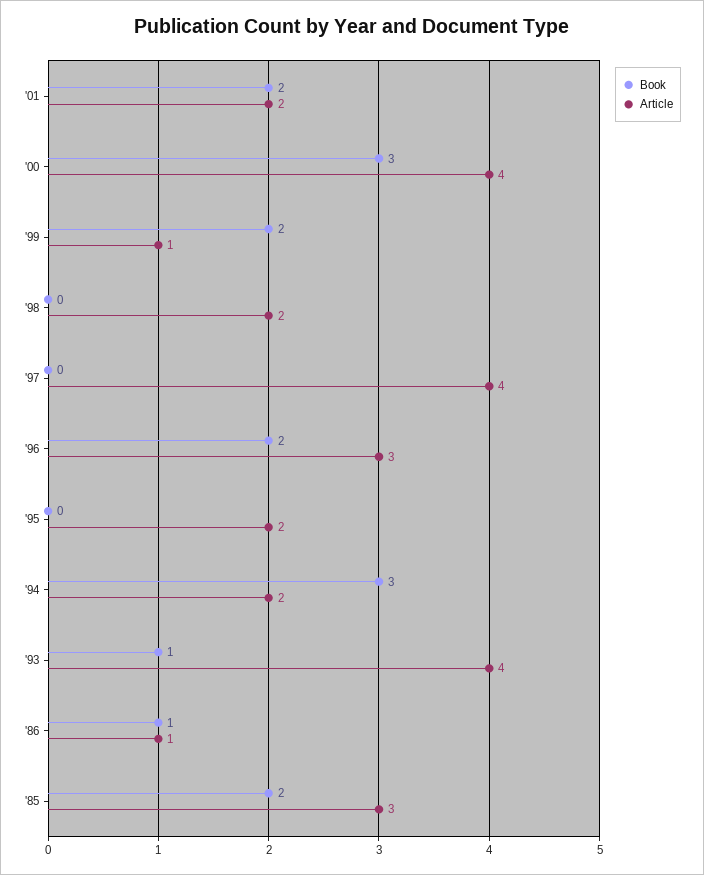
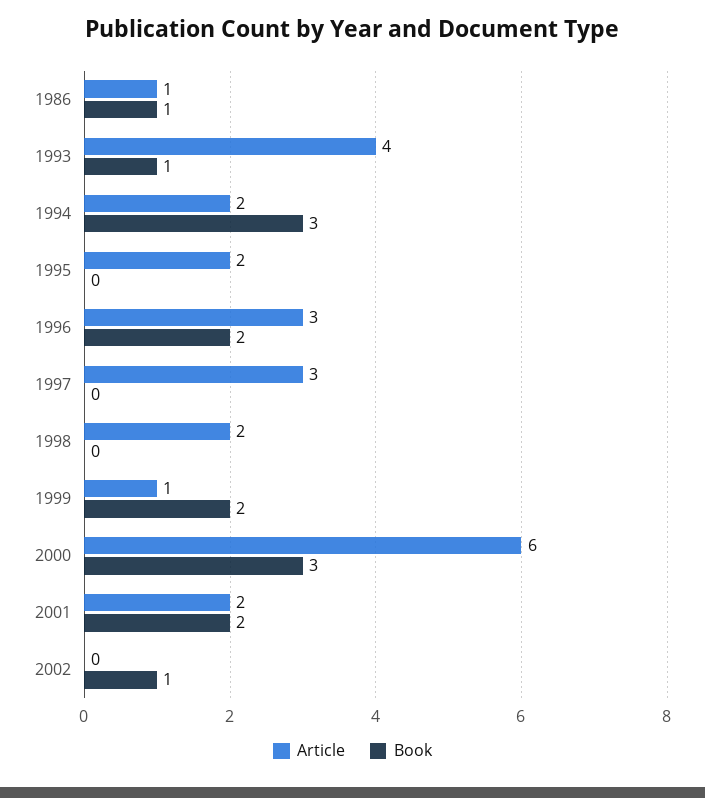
Article, '00: 4 -> 6
Article, '97: 4 -> 3
Book, '85: 2 -> none
Article, '85: 3 -> none
Article, 2002: none -> 0
Book, 2002: none -> 1

